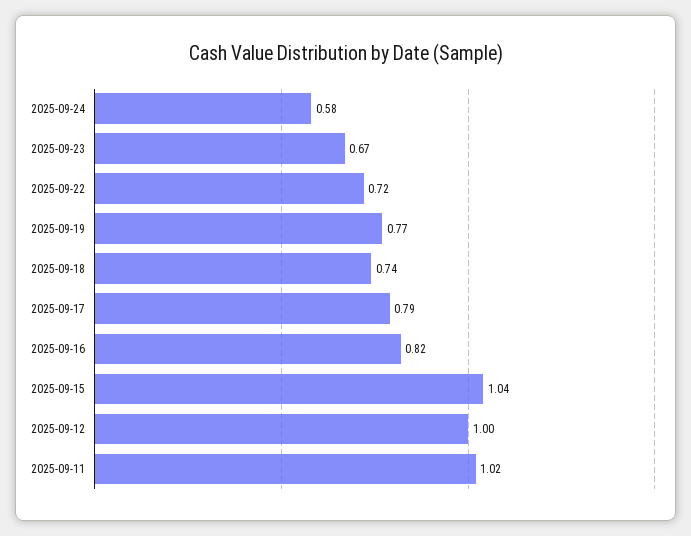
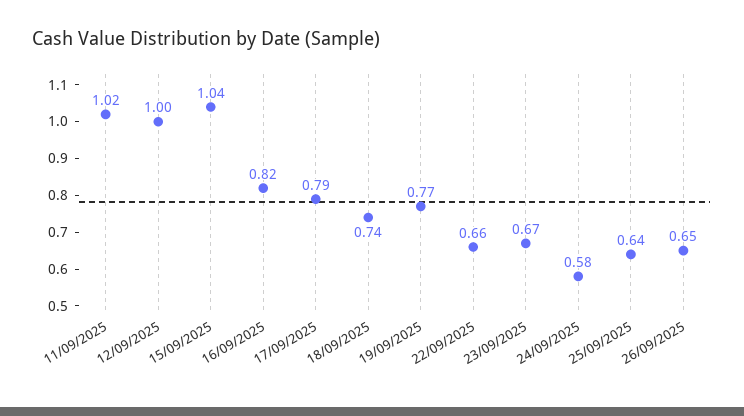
2025-09-22: 0.72 -> 0.66
25/09/2025: none -> 0.64
26/09/2025: none -> 0.65

